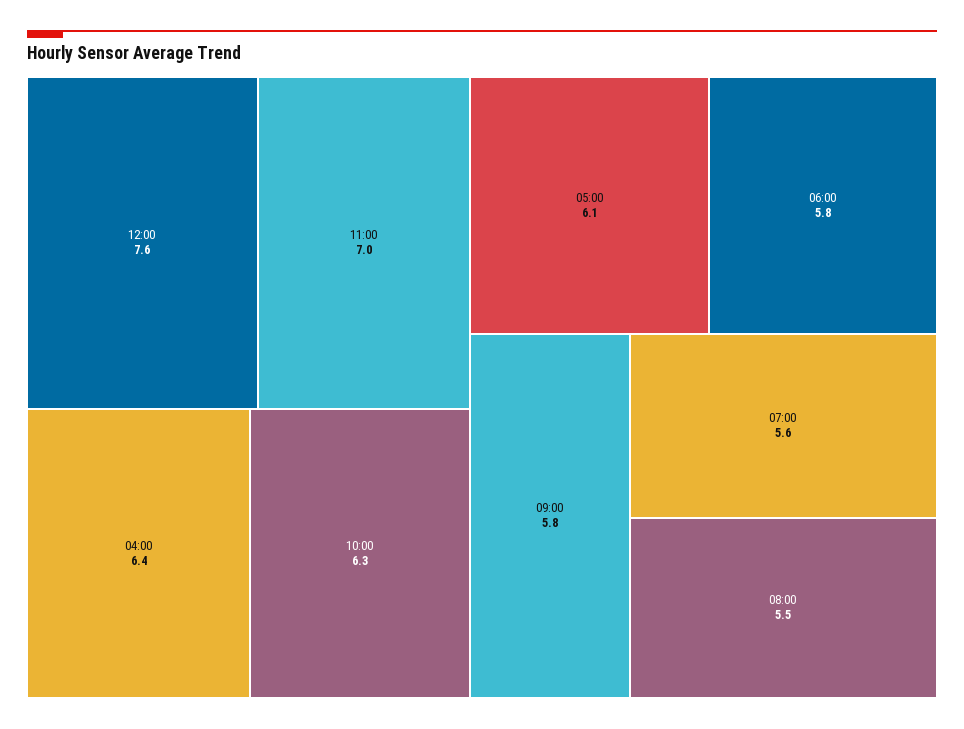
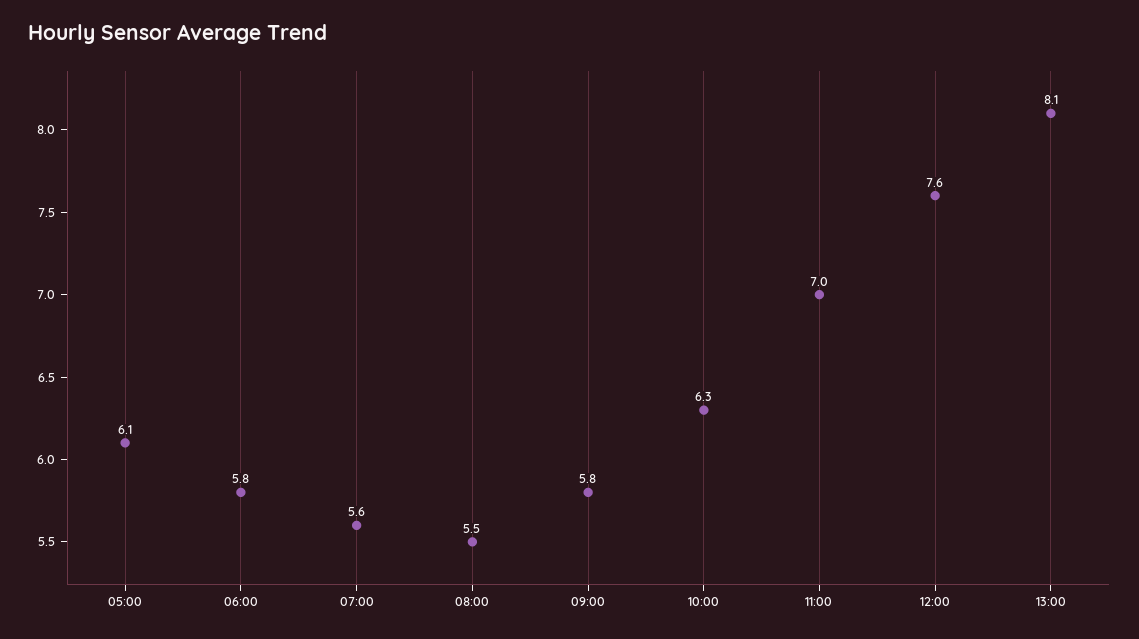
04:00: 6.4 -> none
13:00: none -> 8.1

